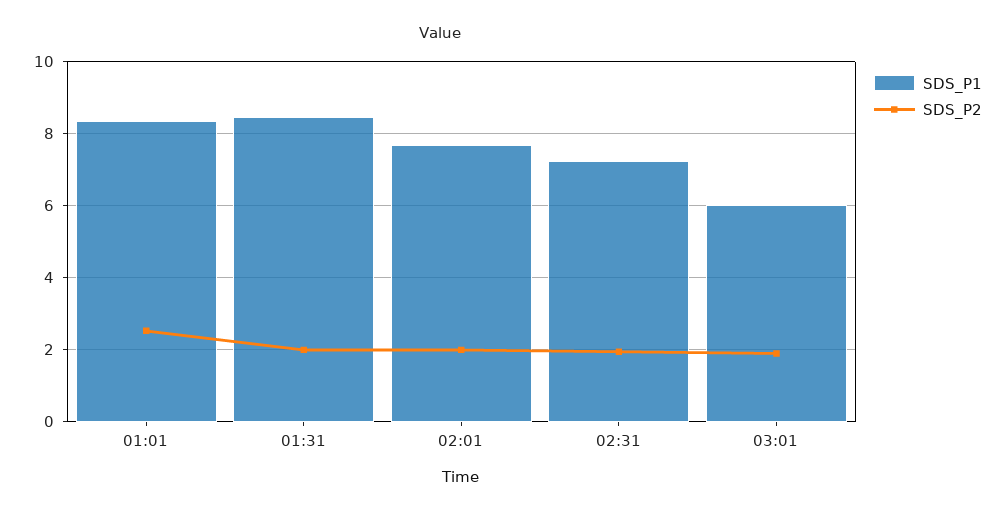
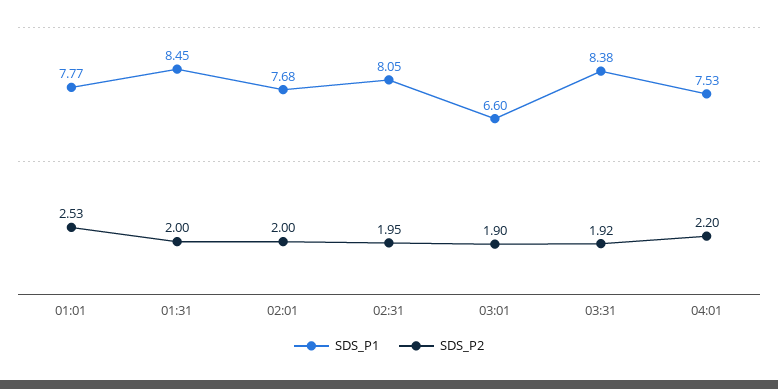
SDS_P1, 01:01: 8.4 -> 7.77
SDS_P1, 02:31: 7.2 -> 8.05
SDS_P1, 03:01: 6 -> 6.6
SDS_P1, 03:31: none -> 8.38
SDS_P2, 03:31: none -> 1.92
SDS_P1, 04:01: none -> 7.53
SDS_P2, 04:01: none -> 2.2

